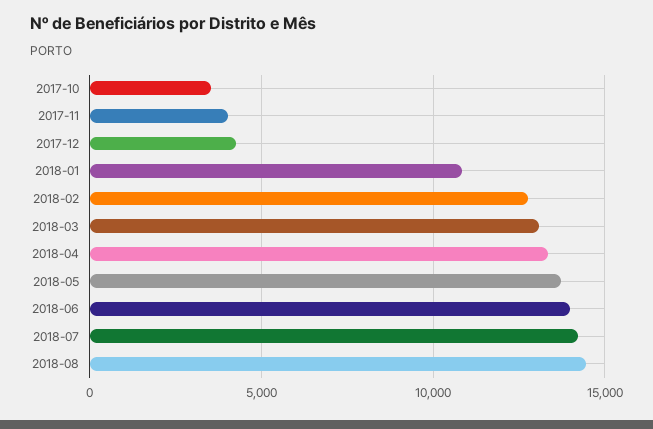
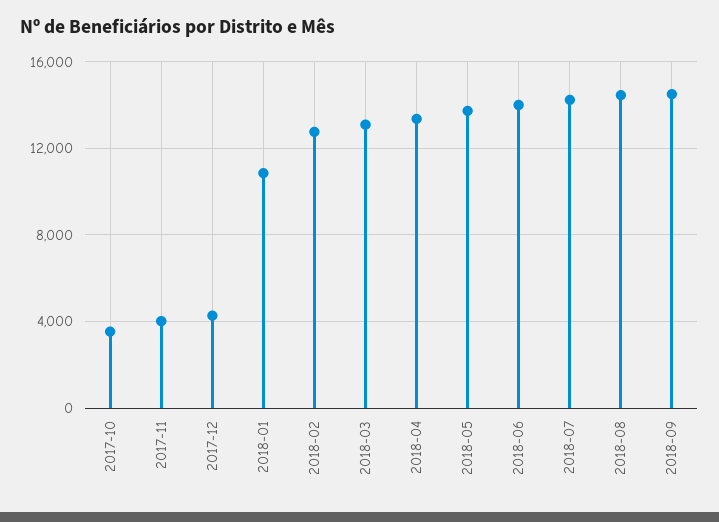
2018-09: none -> 14500

